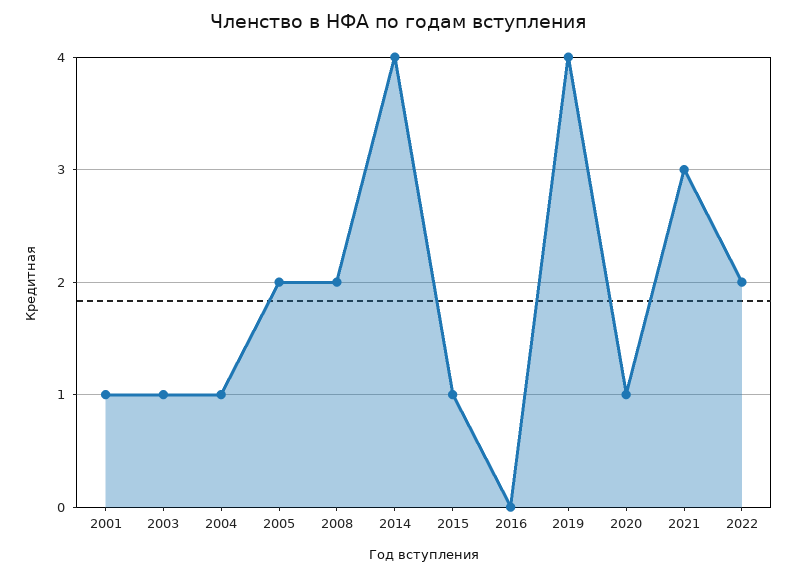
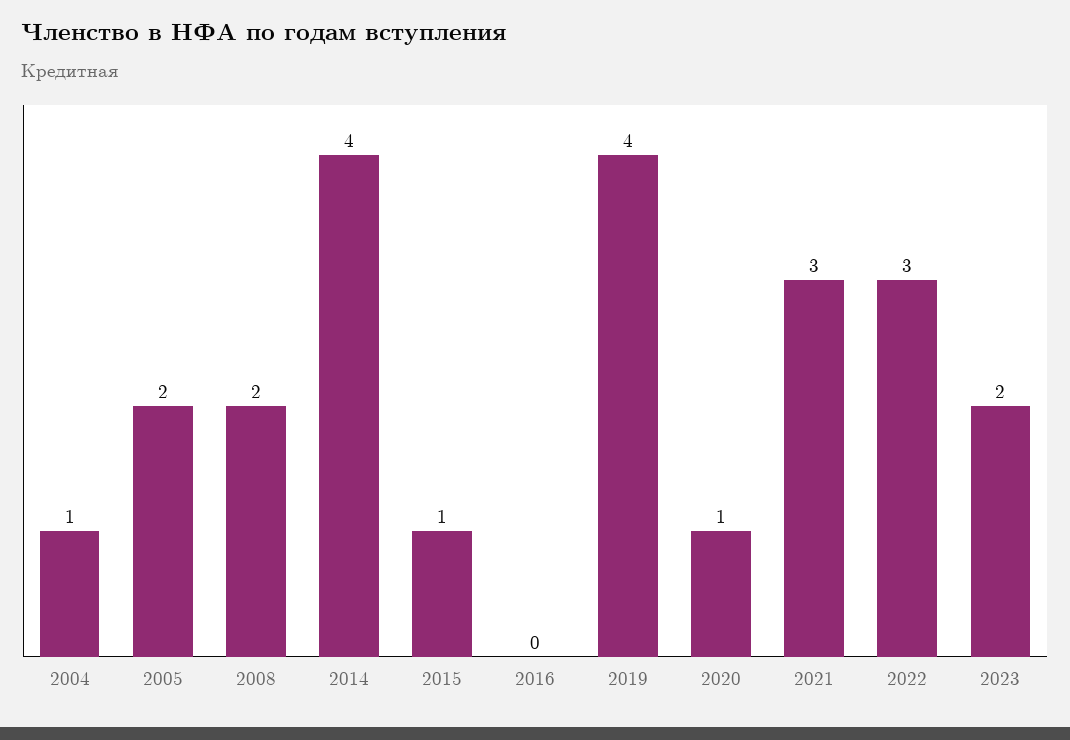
2001: 1 -> none
2003: 1 -> none
2022: 2 -> 3
2023: none -> 2

